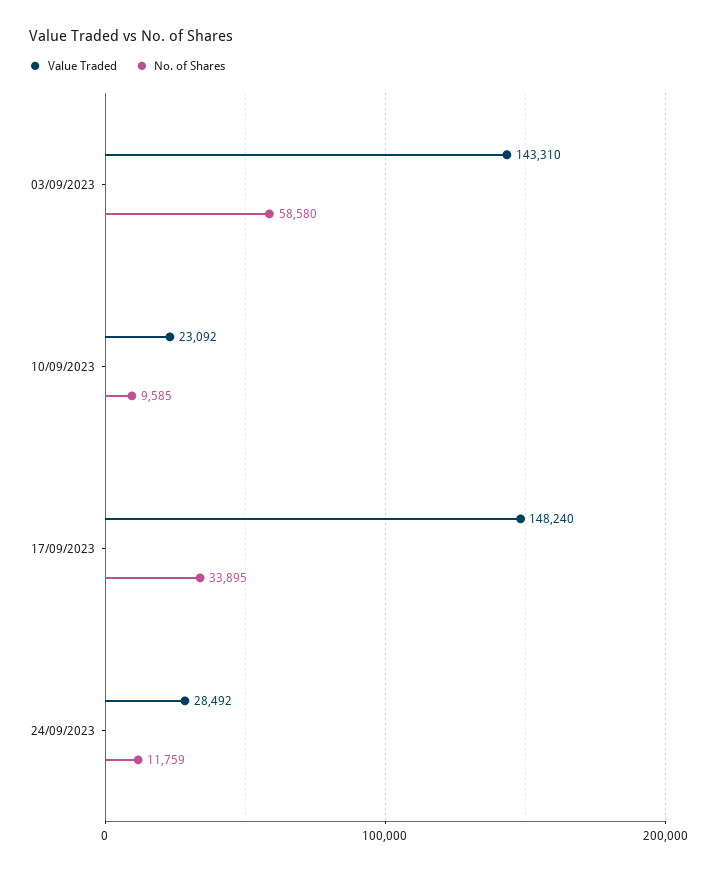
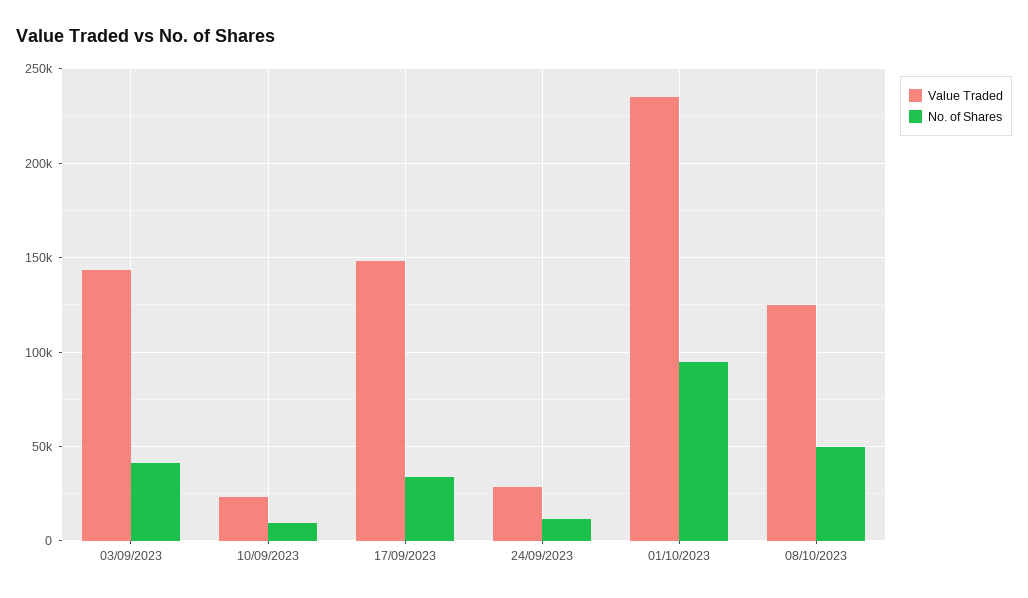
No. of Shares, 03/09/2023: 58580 -> 40000
Value Traded, 01/10/2023: none -> 235000
No. of Shares, 01/10/2023: none -> 95000
Value Traded, 08/10/2023: none -> 125000
No. of Shares, 08/10/2023: none -> 50000

